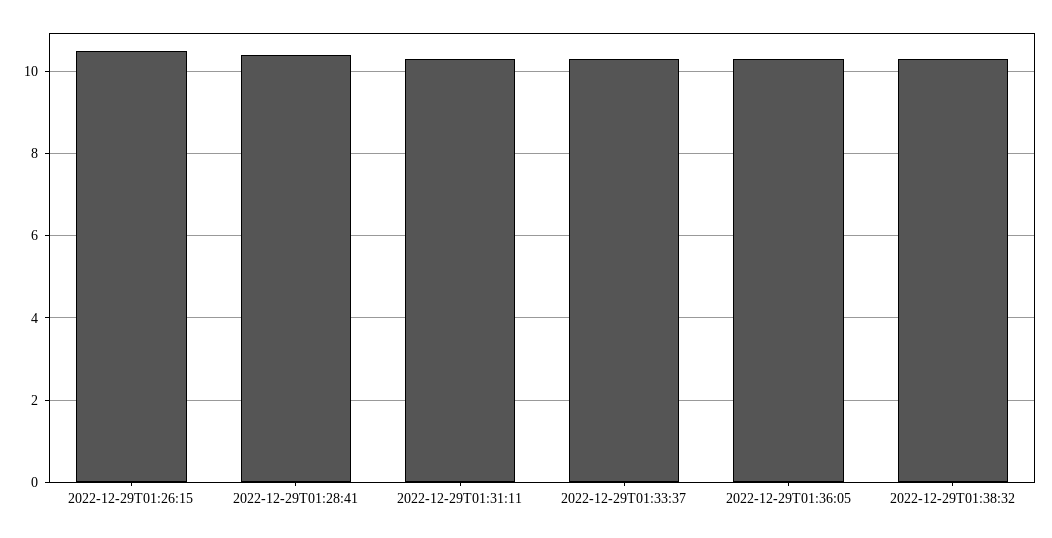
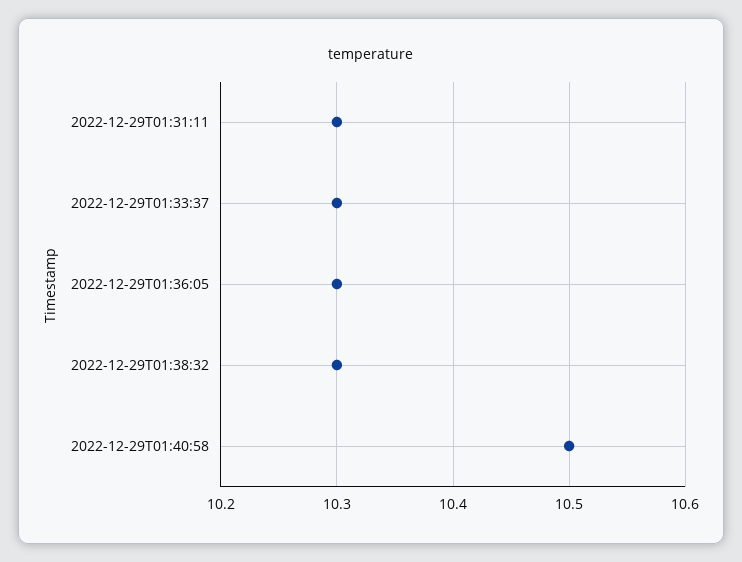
2022-12-29T01:26:15: 10.5 -> none
2022-12-29T01:28:41: 10.5 -> none
2022-12-29T01:40:58: none -> 10.5

